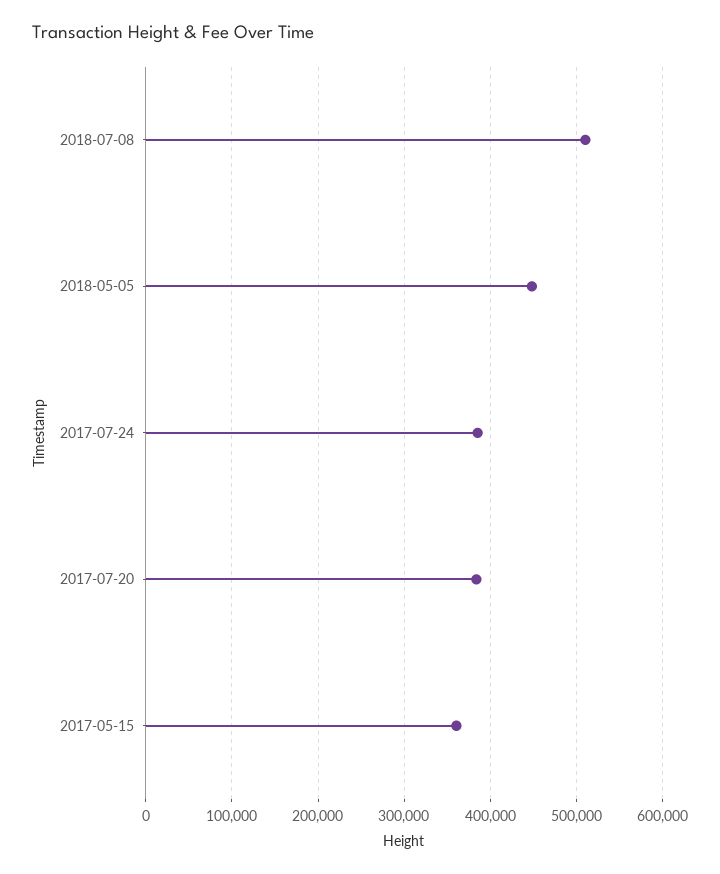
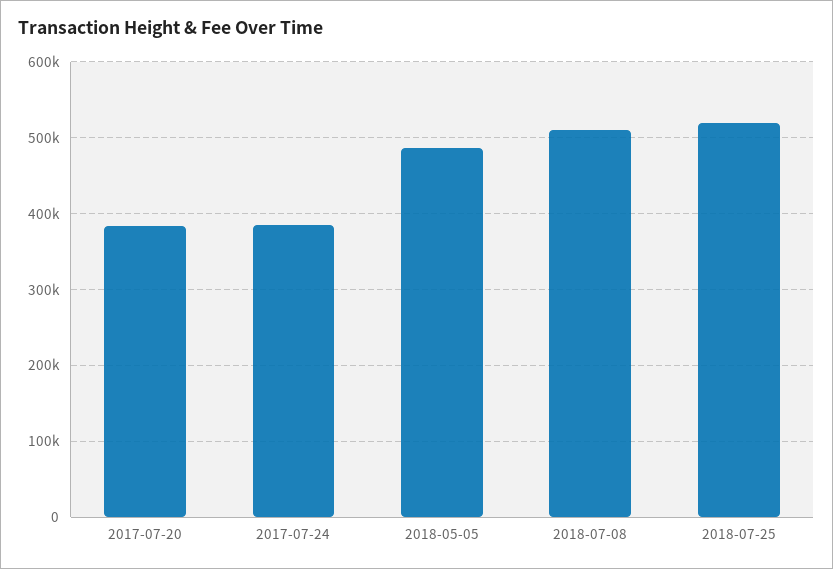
2018-05-05: 450000 -> 490000
2017-05-15: 360000 -> none
2018-07-25: none -> 520000

